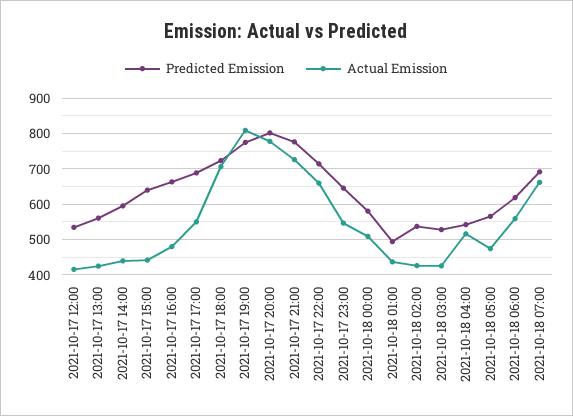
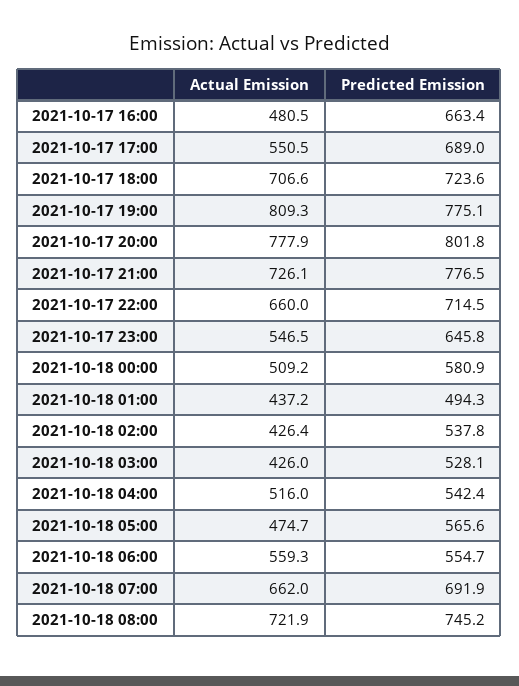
Predicted Emission, 2021-10-17 12:00: 540 -> none
Actual Emission, 2021-10-17 12:00: 420 -> none
Predicted Emission, 2021-10-17 13:00: 560 -> none
Actual Emission, 2021-10-17 13:00: 420 -> none
Predicted Emission, 2021-10-17 14:00: 600 -> none
Actual Emission, 2021-10-17 14:00: 440 -> none
Predicted Emission, 2021-10-17 15:00: 640 -> none
Actual Emission, 2021-10-17 15:00: 440 -> none
Predicted Emission, 2021-10-18 06:00: 620 -> 554.7
Actual Emission, 2021-10-18 08:00: none -> 721.9
Predicted Emission, 2021-10-18 08:00: none -> 745.2

